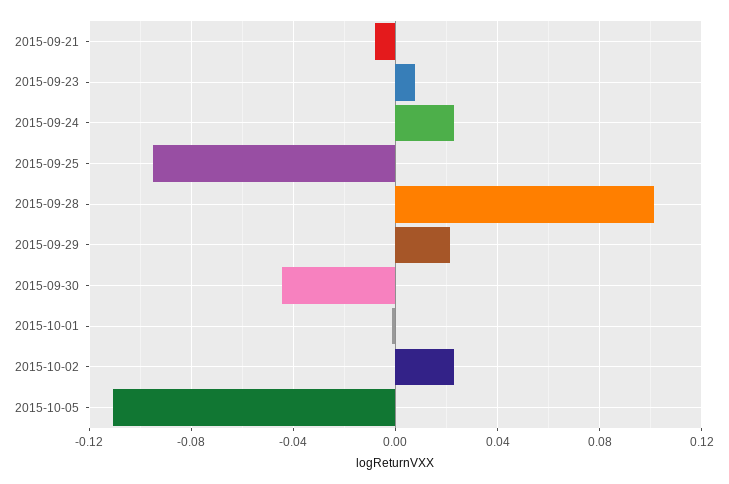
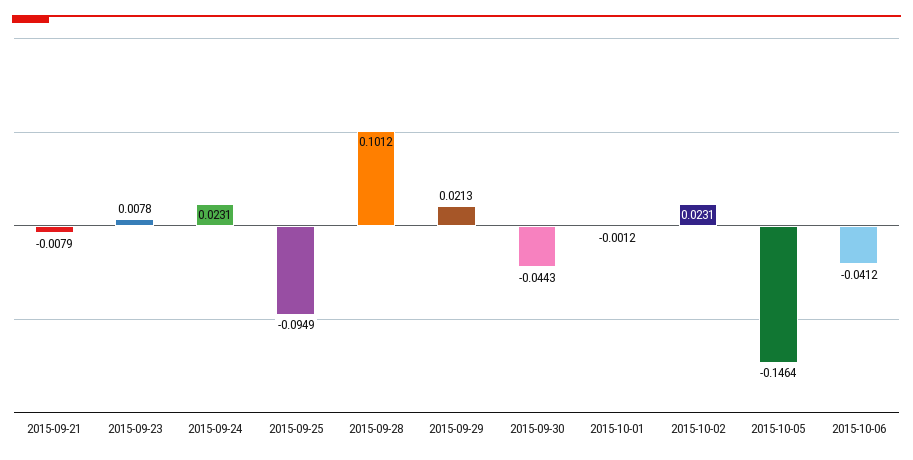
2015-10-05: -0.11 -> -0.1464
2015-10-06: none -> -0.0412

